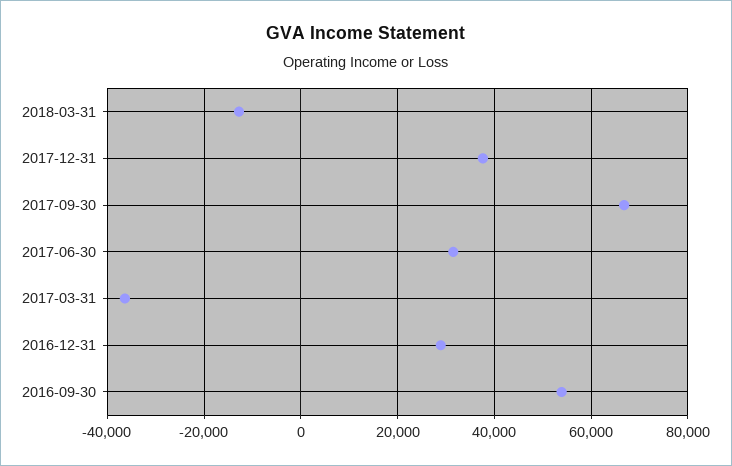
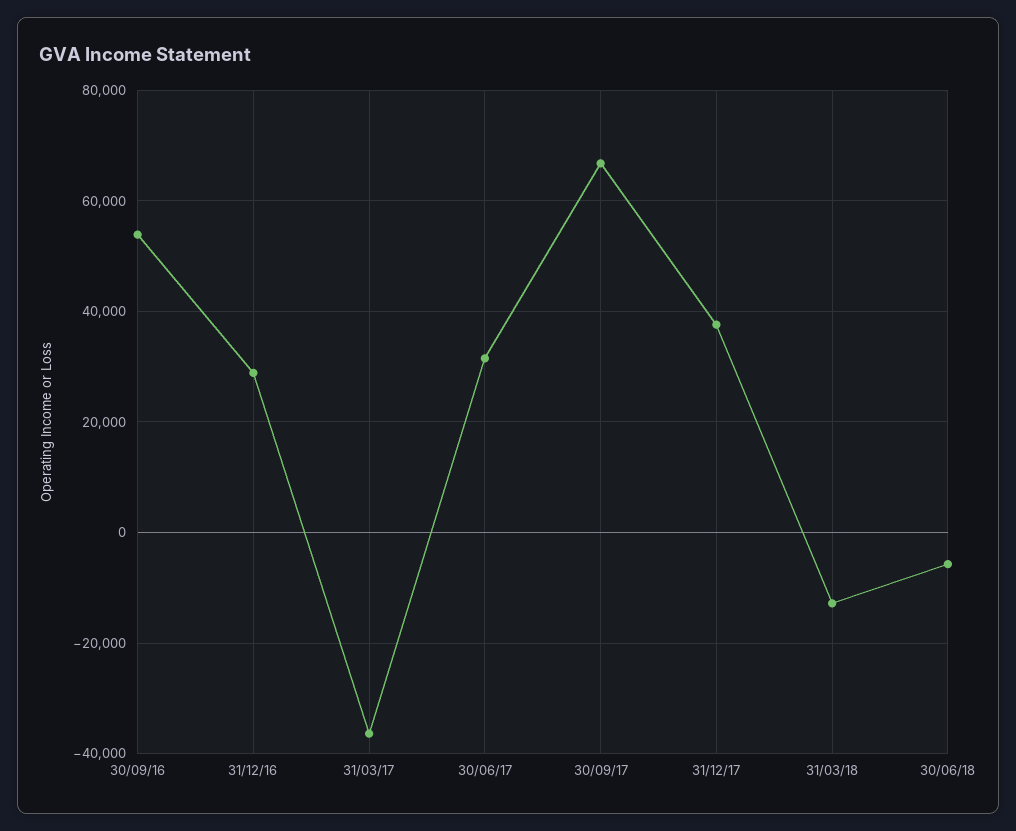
30/06/18: none -> -6000

